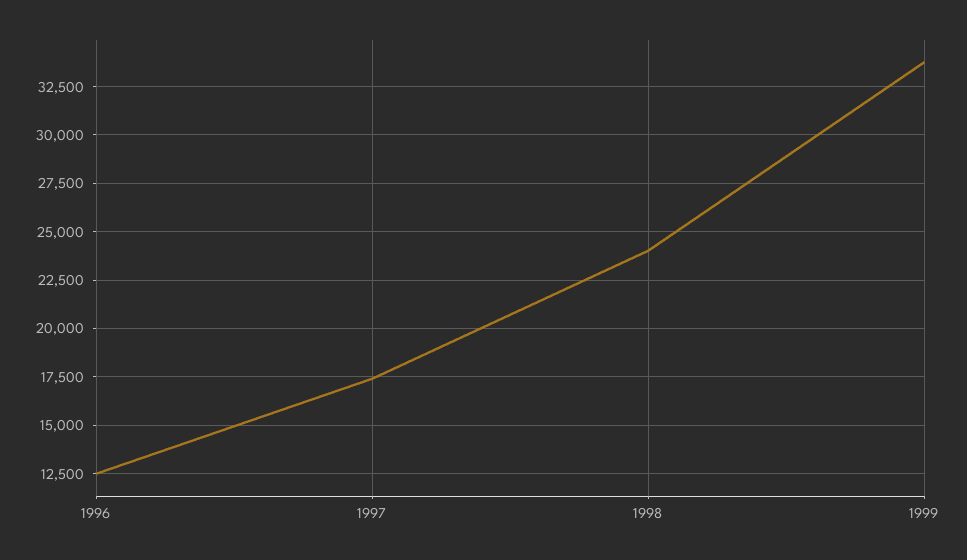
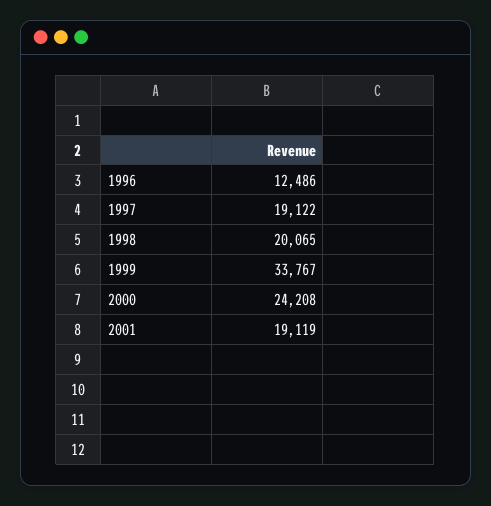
1997: 17500 -> 19122
1998: 24000 -> 20065
2000: none -> 24208
2001: none -> 19119

